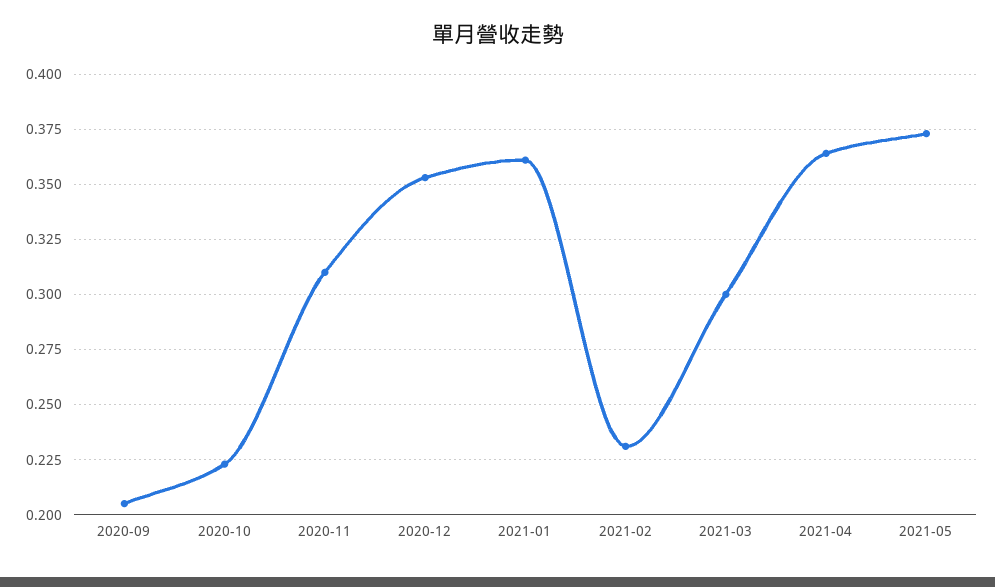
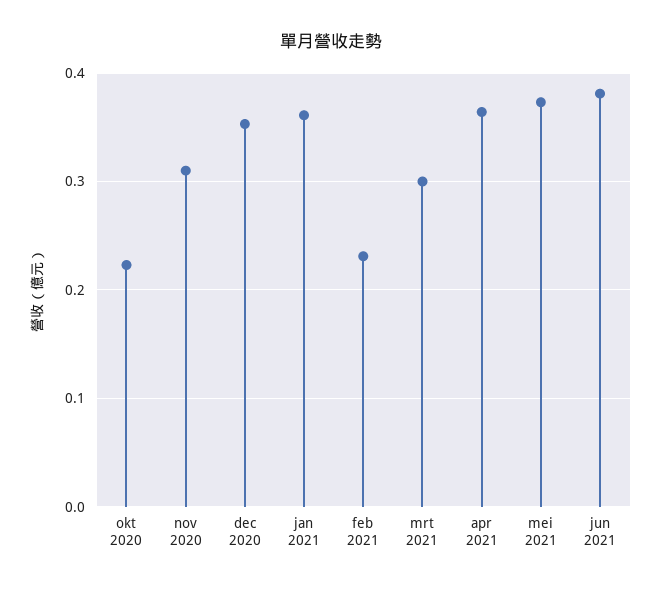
2020-09: 0.205 -> none
jun 2021: none -> 0.38

